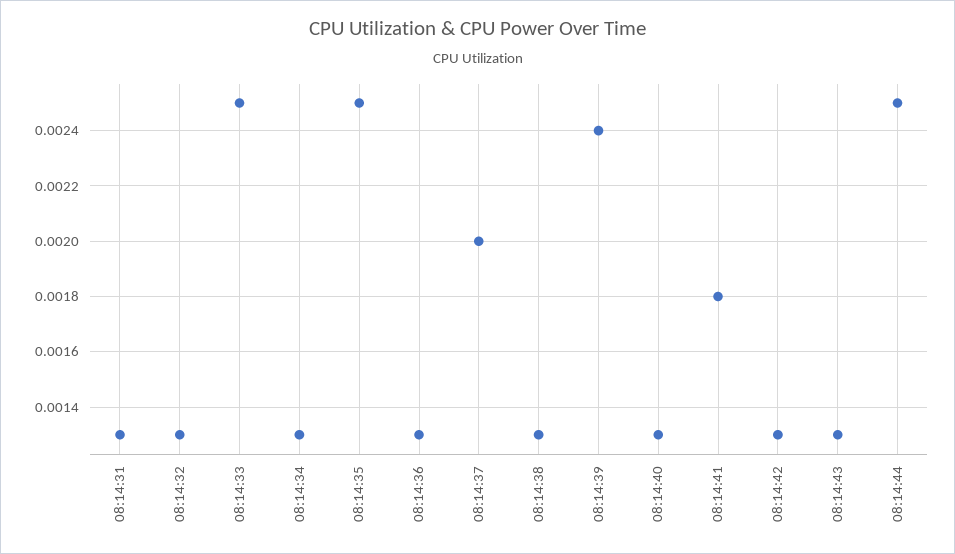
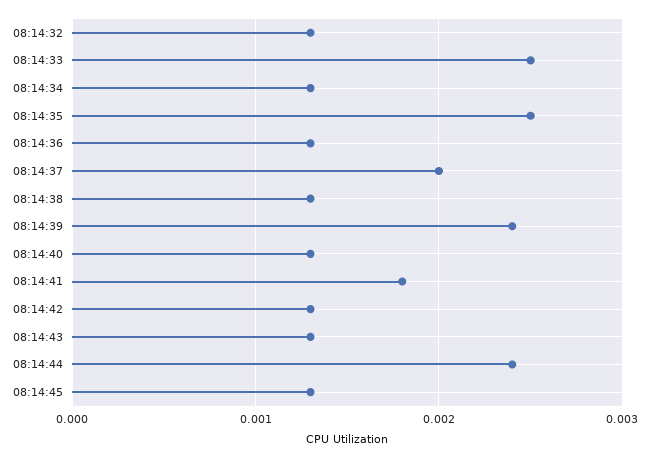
08:14:31: 0.0013 -> none
08:14:44: 0.0025 -> 0.0024
08:14:45: none -> 0.0013

